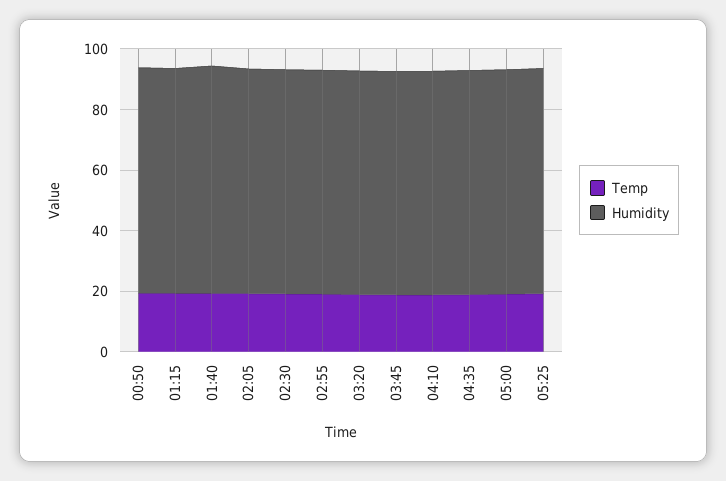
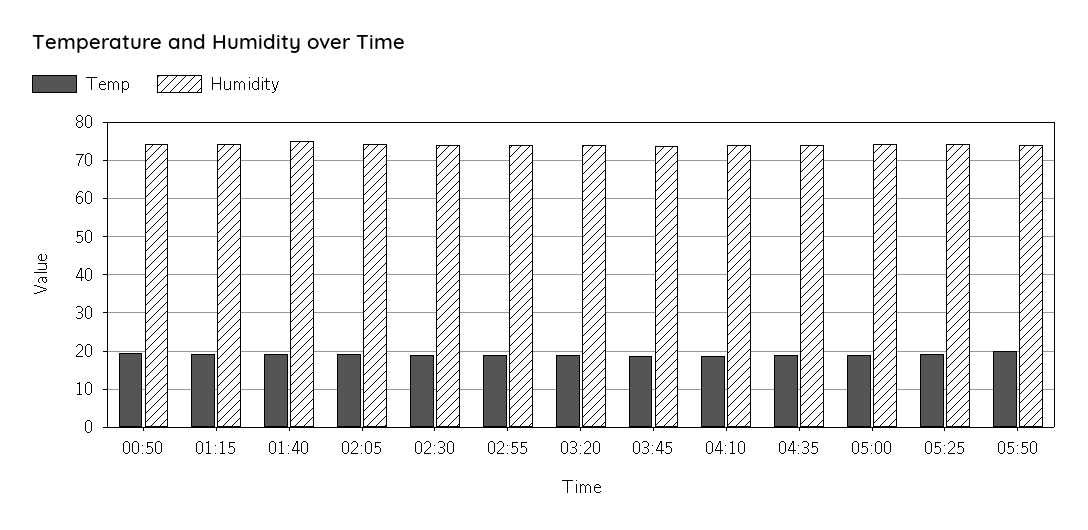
Temp, 05:50: none -> 20
Humidity, 05:50: none -> 74

